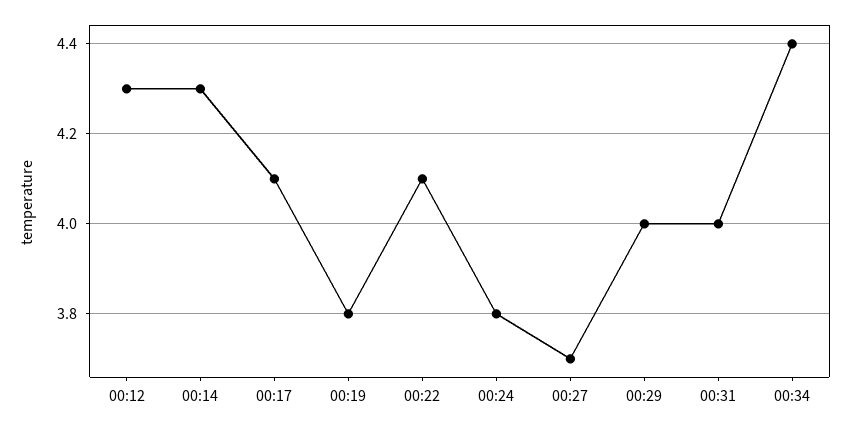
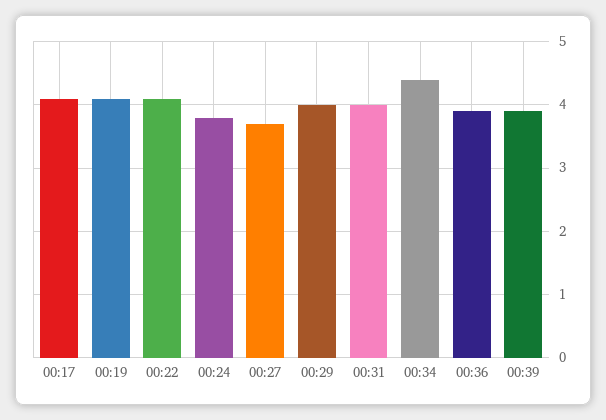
00:12: 4.3 -> none
00:14: 4.3 -> none
00:19: 3.8 -> 4.1
00:36: none -> 3.9
00:39: none -> 3.9

